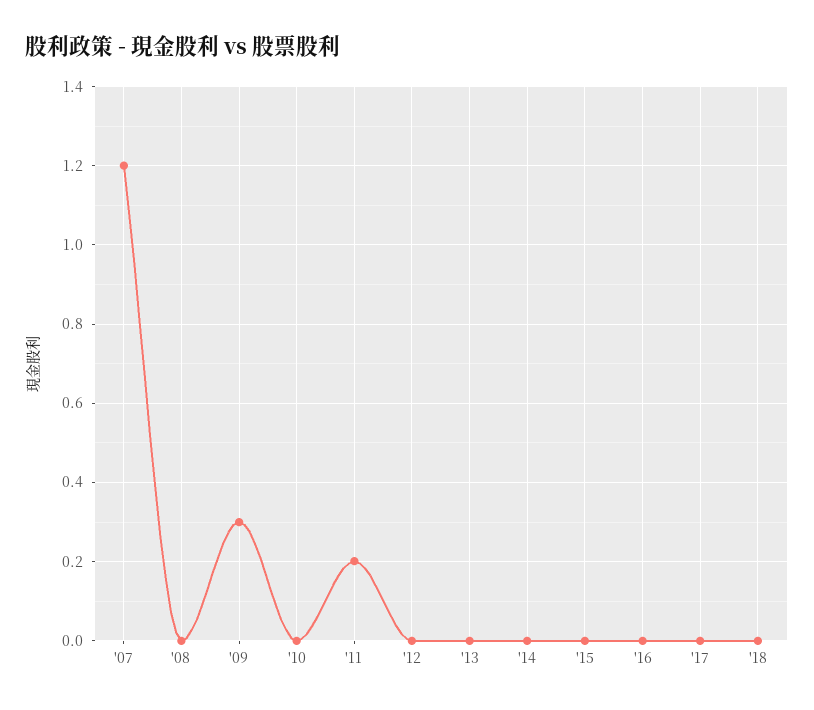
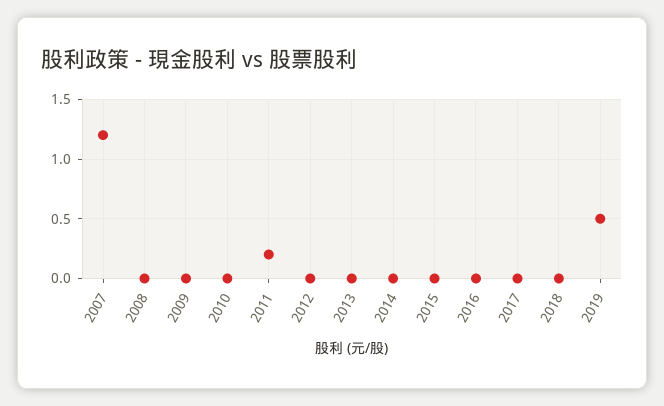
'09: 0.3 -> 0
2019: none -> 0.5

